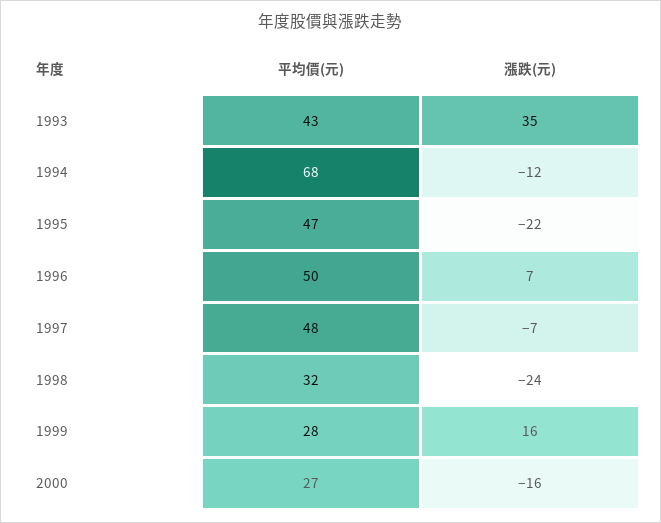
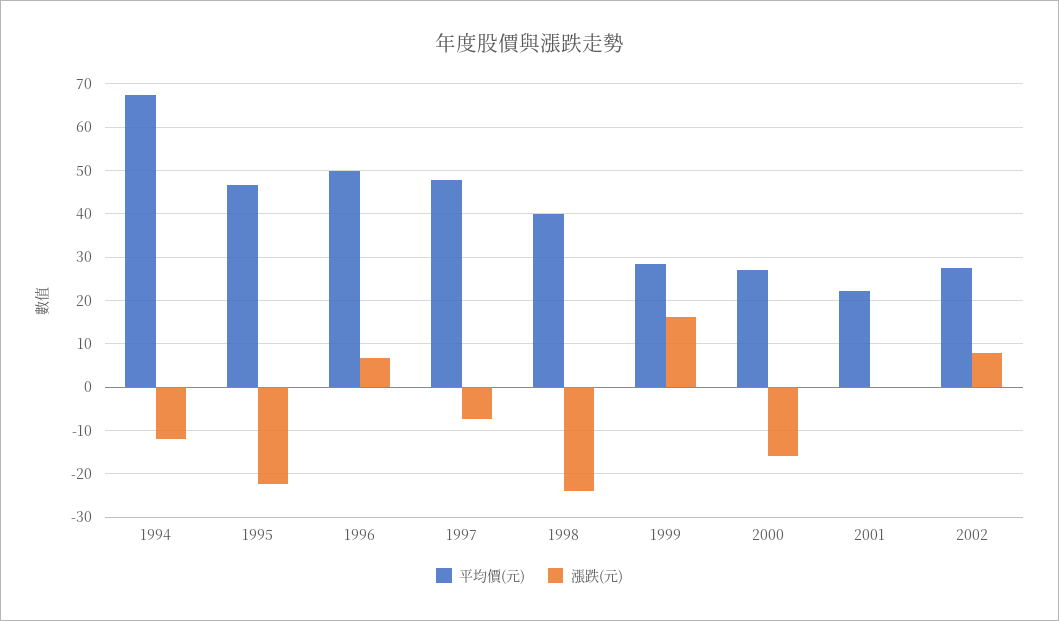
平均價(元), 1993: 43 -> none
漲跌(元), 1993: 35 -> none
平均價(元), 1998: 32 -> 40
平均價(元), 2001: none -> 22
漲跌(元), 2001: none -> 0
平均價(元), 2002: none -> 28
漲跌(元), 2002: none -> 8

